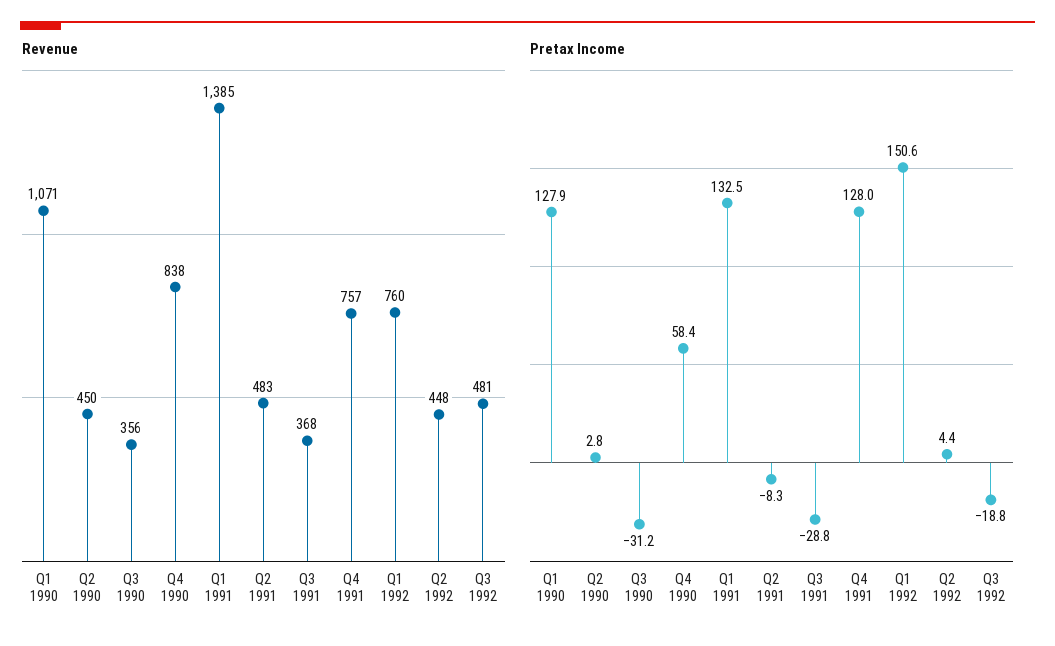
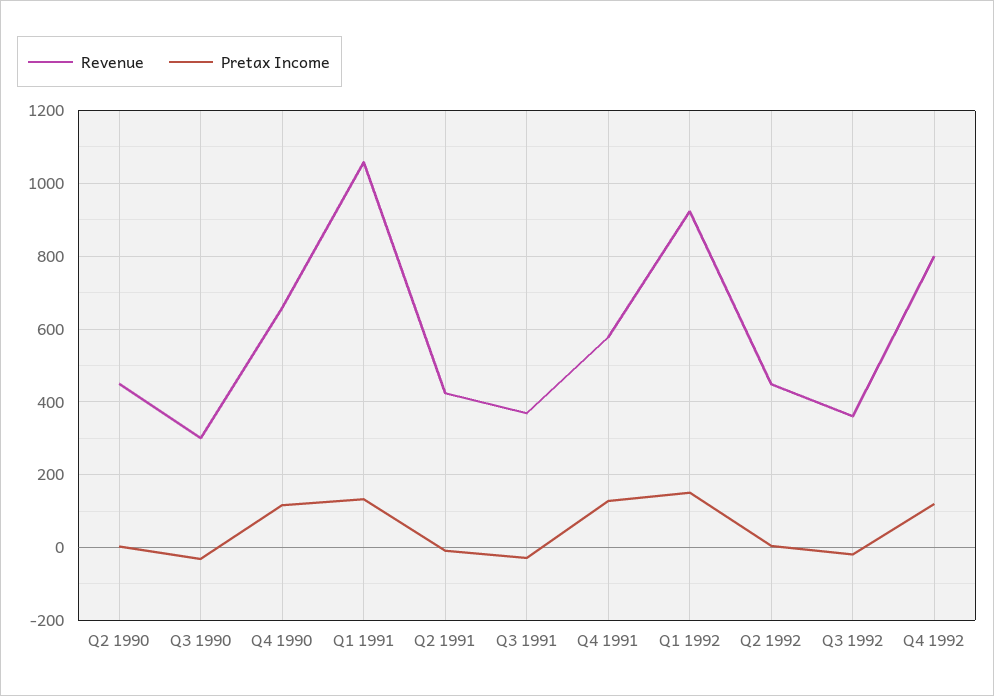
Revenue, Q1 1990: 1071 -> none
Revenue, Q3 1990: 356 -> 300
Revenue, Q4 1990: 838 -> 660
Revenue, Q1 1991: 1385 -> 1060
Revenue, Q2 1991: 483 -> 420
Revenue, Q4 1991: 757 -> 580
Revenue, Q1 1992: 760 -> 920
Revenue, Q3 1992: 481 -> 360
Pretax Income, Q1 1990: 127.9 -> none
Pretax Income, Q4 1990: 58.4 -> 120
Revenue, Q4 1992: none -> 800
Pretax Income, Q4 1992: none -> 120

